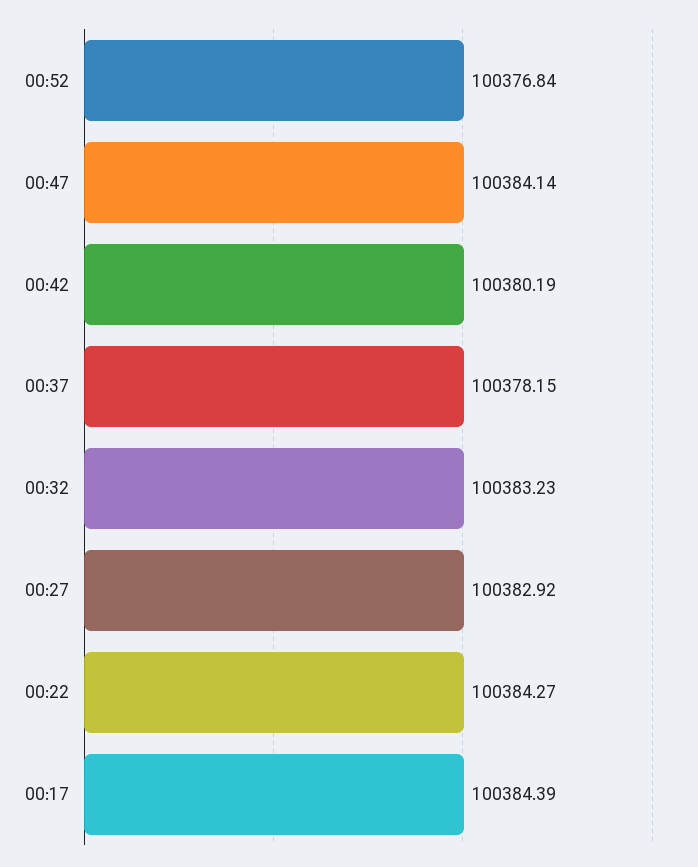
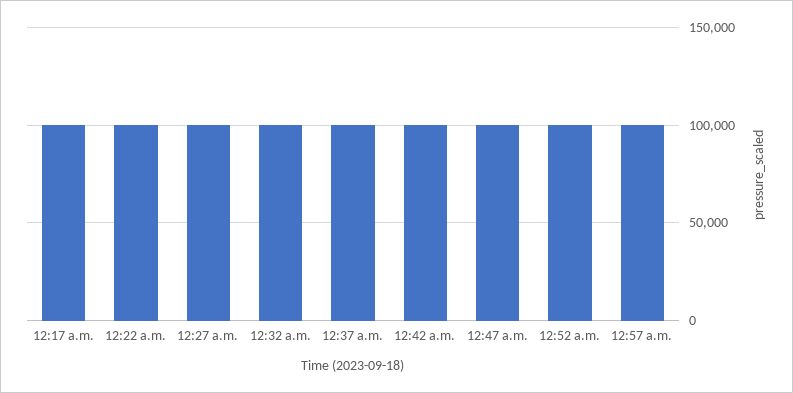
12:57 a.m.: none -> 100000

